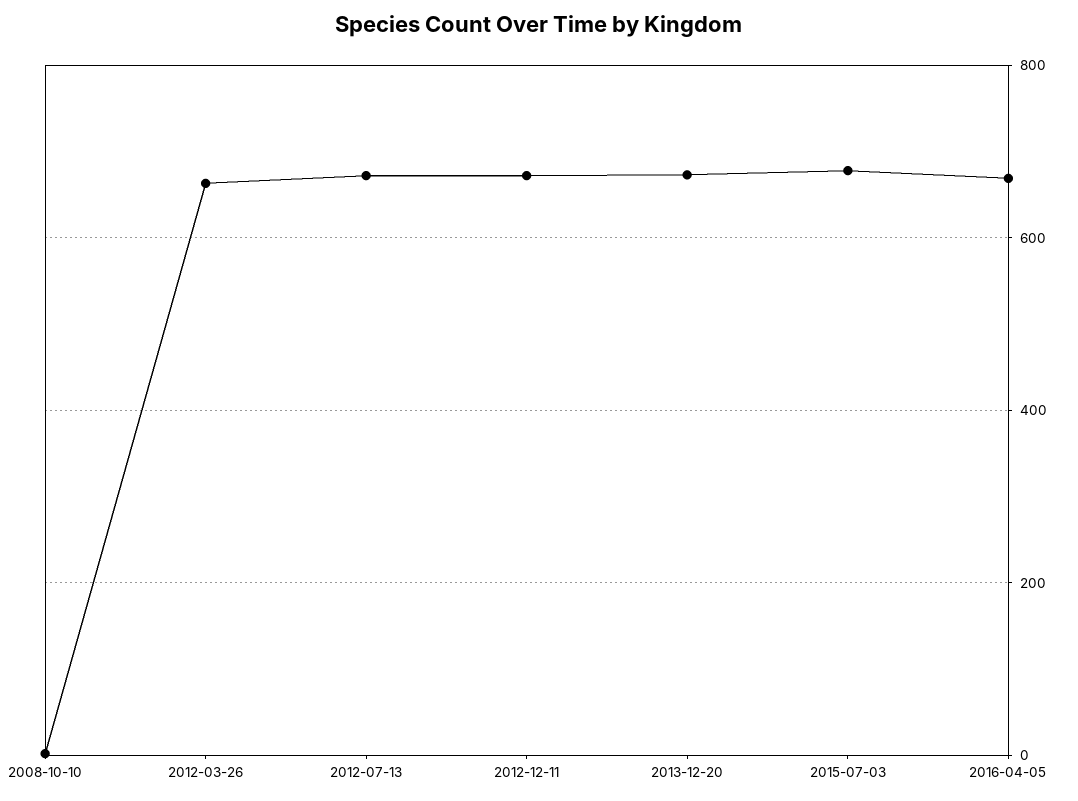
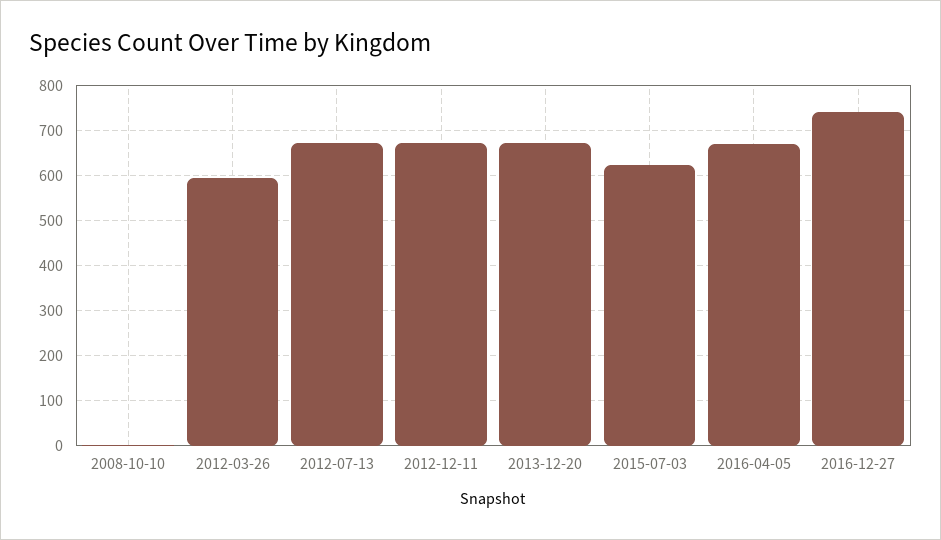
2012-03-26: 660 -> 600
2015-07-03: 680 -> 620
2016-12-27: none -> 740

